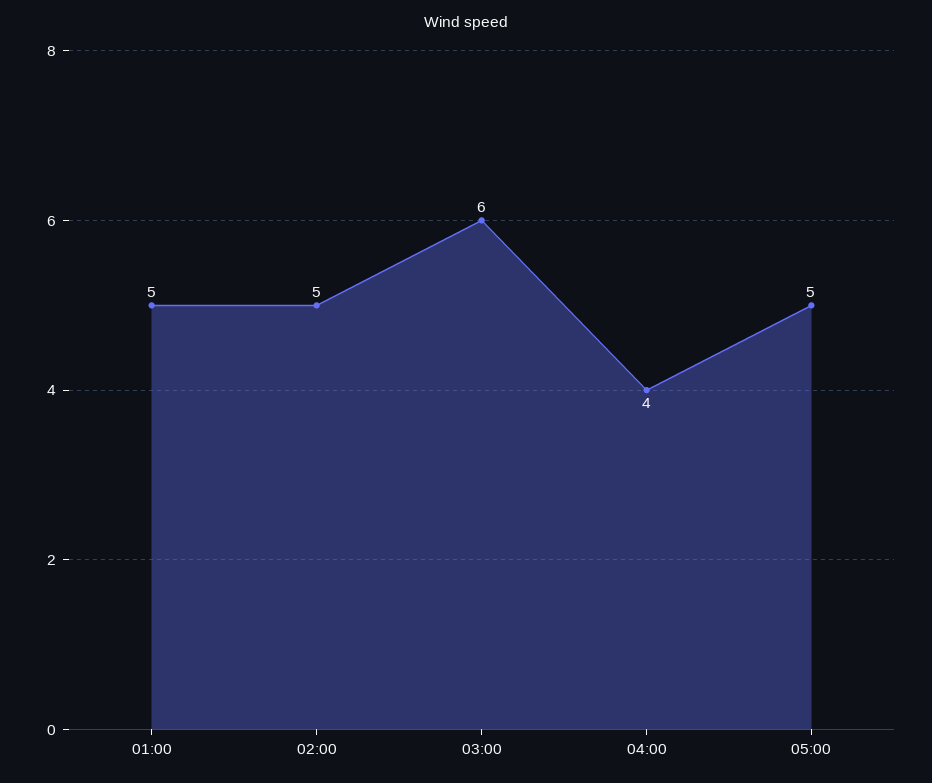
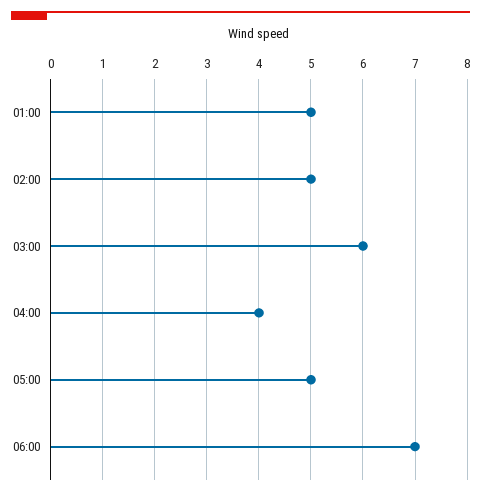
06:00: none -> 7

